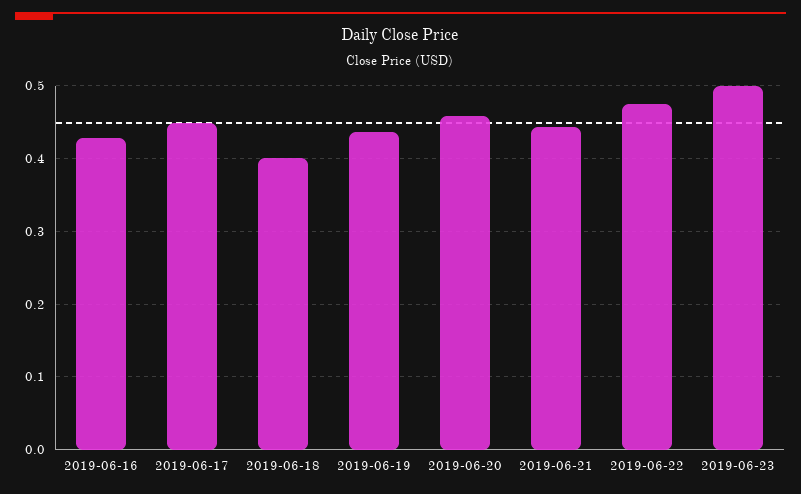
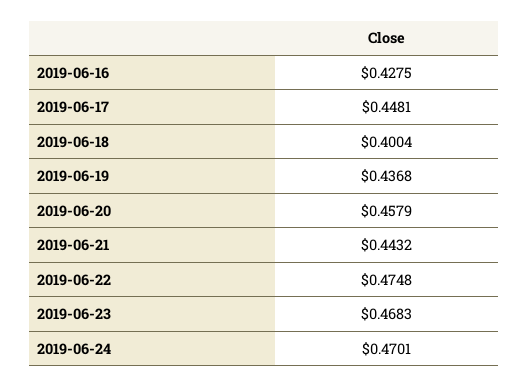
2019-06-23: 0.5 -> 0.4683
2019-06-24: none -> 0.4701

